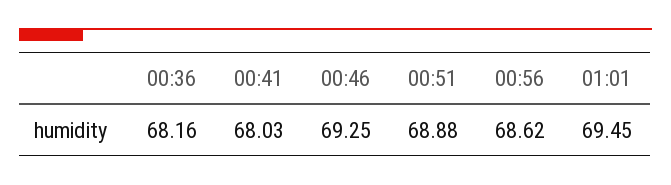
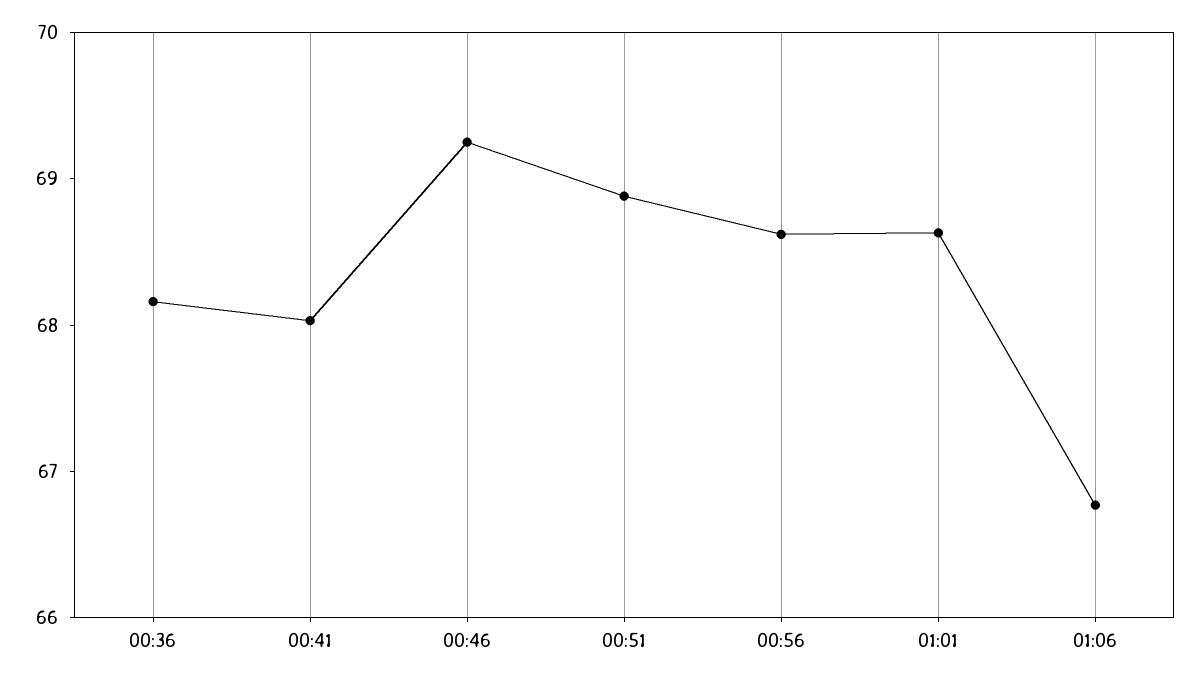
01:01: 69.45 -> 68.6
01:06: none -> 66.8

